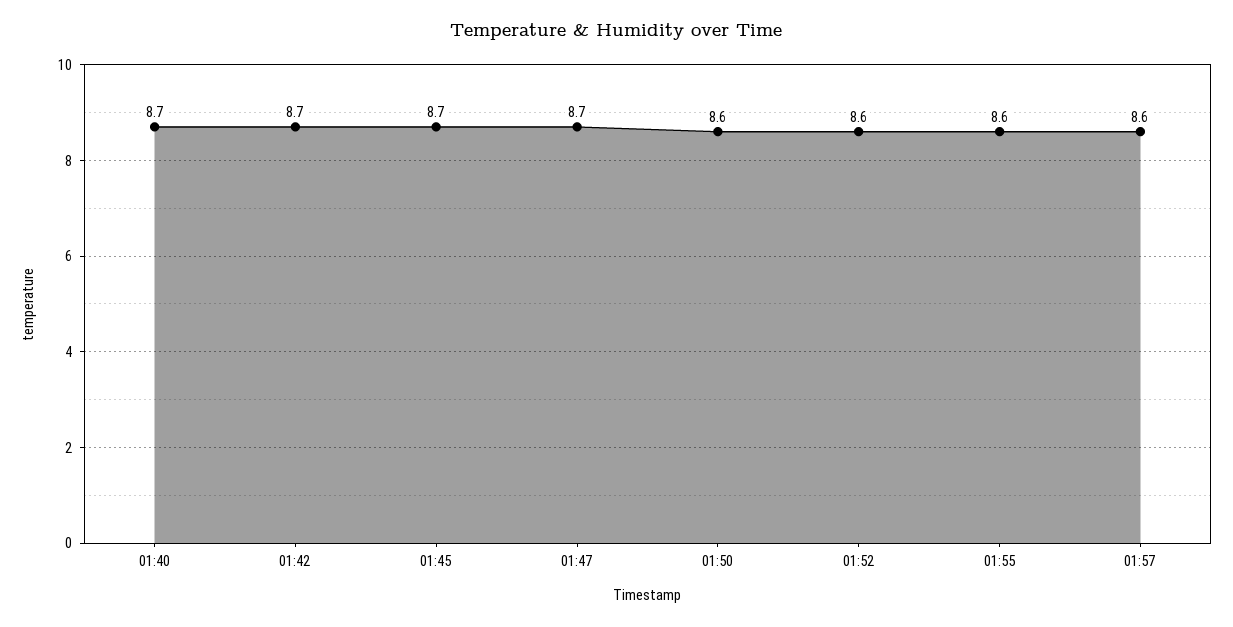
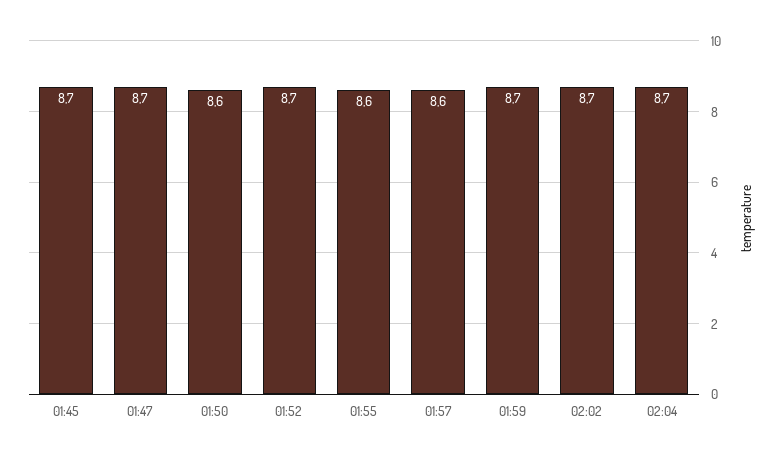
01:40: 8.7 -> none
01:42: 8.7 -> none
01:52: 8.6 -> 8.7
01:59: none -> 8.7
02:02: none -> 8.7
02:04: none -> 8.7

